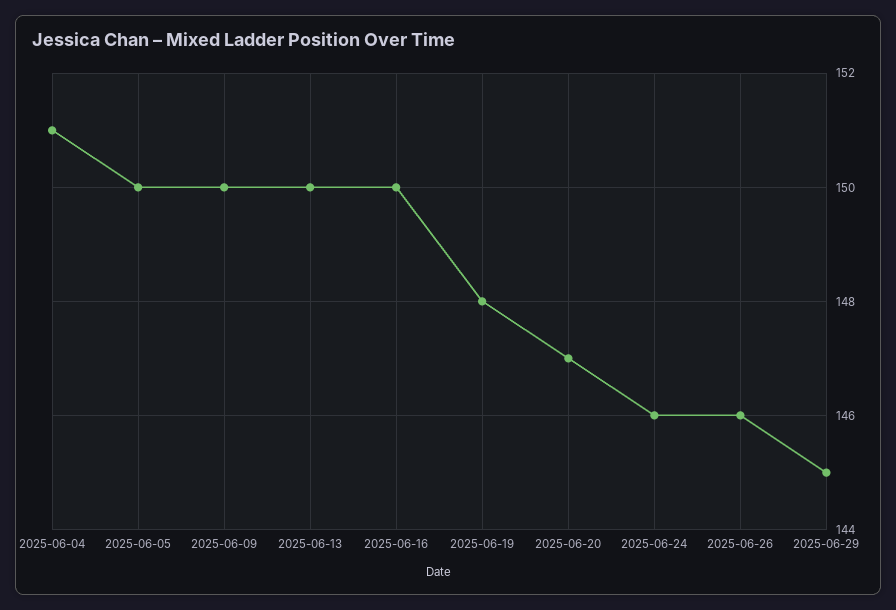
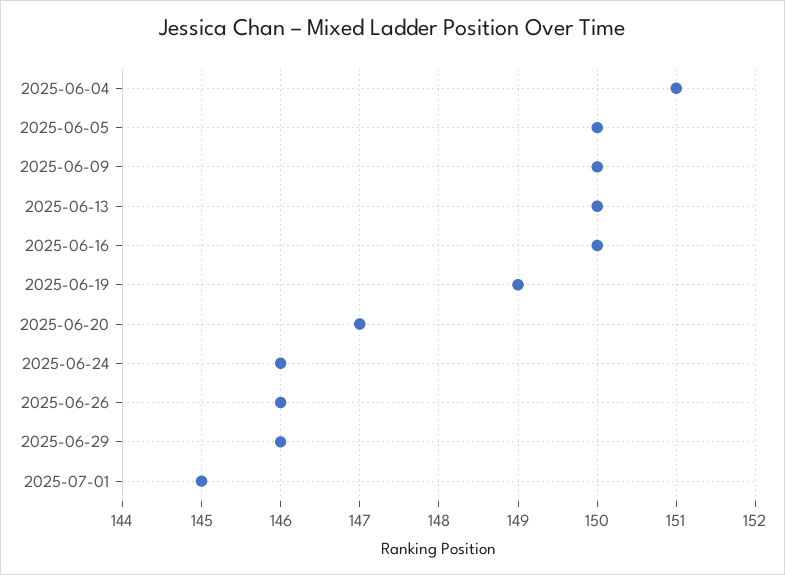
2025-06-19: 148 -> 149
2025-06-29: 145 -> 146
2025-07-01: none -> 145

